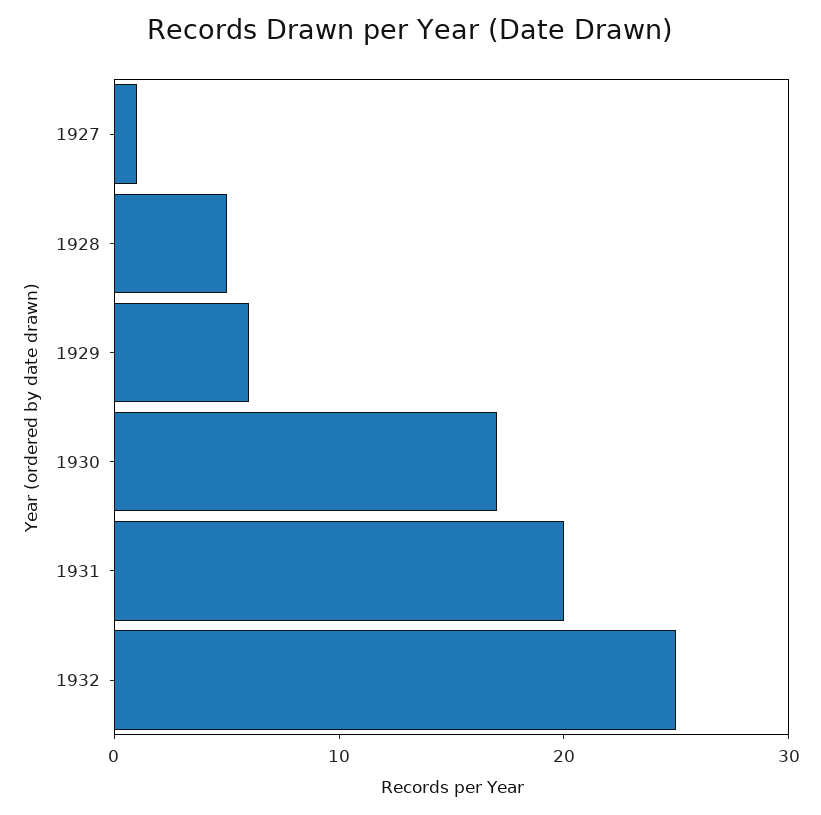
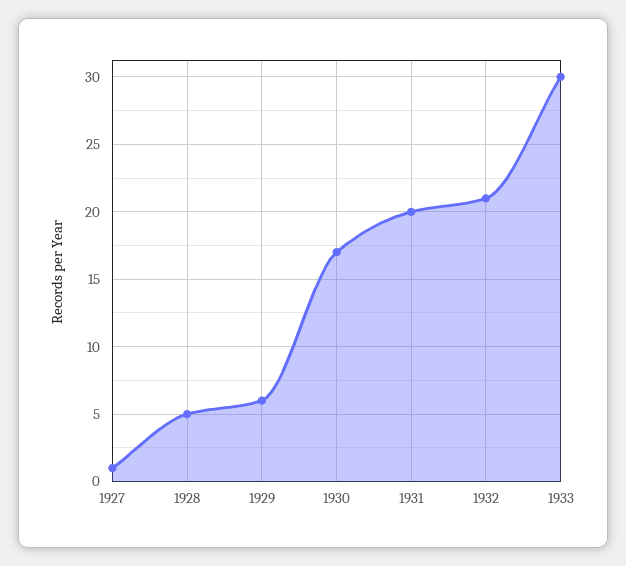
1932: 25 -> 21
1933: none -> 30

